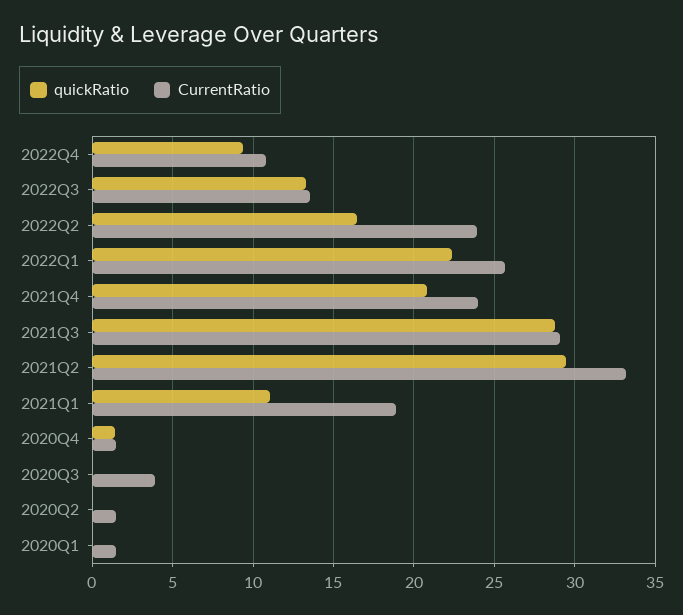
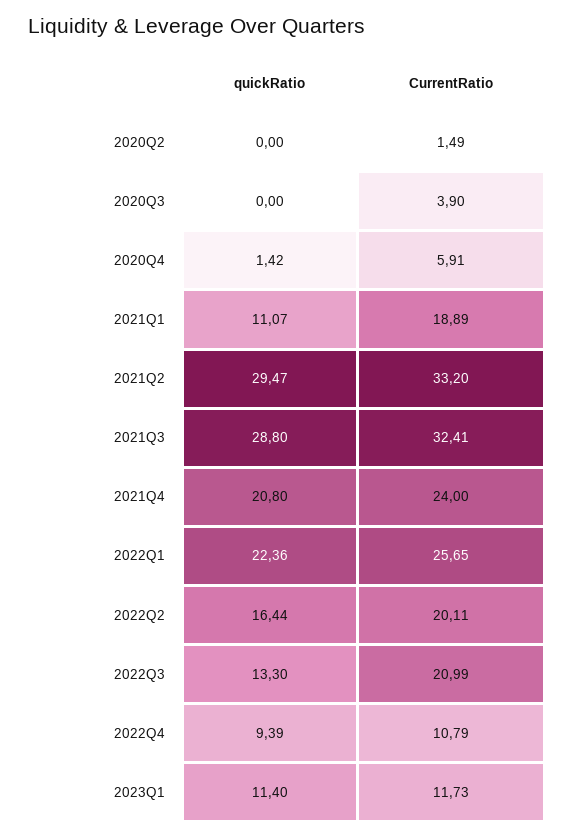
CurrentRatio, 2022Q3: 13.5 -> 20.99
CurrentRatio, 2022Q2: 24 -> 20.11
CurrentRatio, 2021Q3: 29 -> 32.41
CurrentRatio, 2020Q4: 1.5 -> 5.91
quickRatio, 2020Q1: 0 -> none
CurrentRatio, 2020Q1: 1.5 -> none
quickRatio, 2023Q1: none -> 11.4
CurrentRatio, 2023Q1: none -> 11.73

